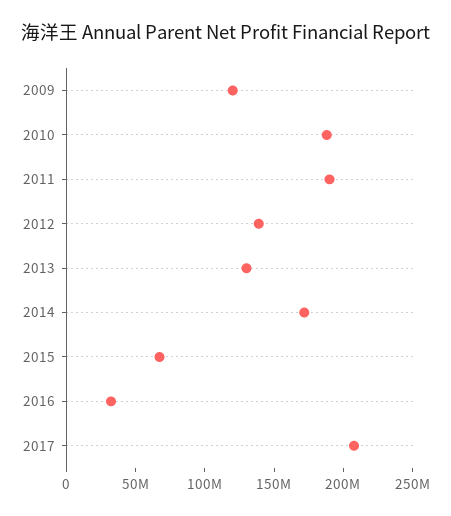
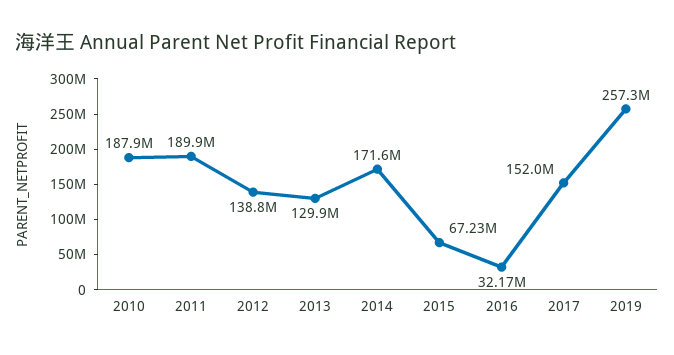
2009: 120000000 -> none
2017: 210000000 -> 152000000
2019: none -> 257300000

